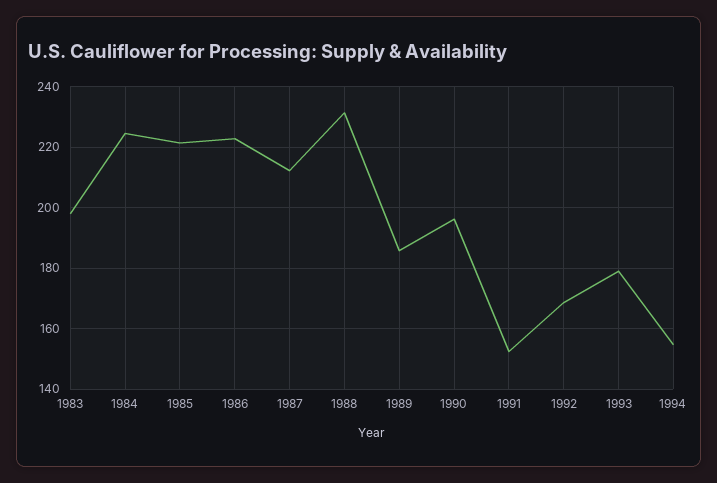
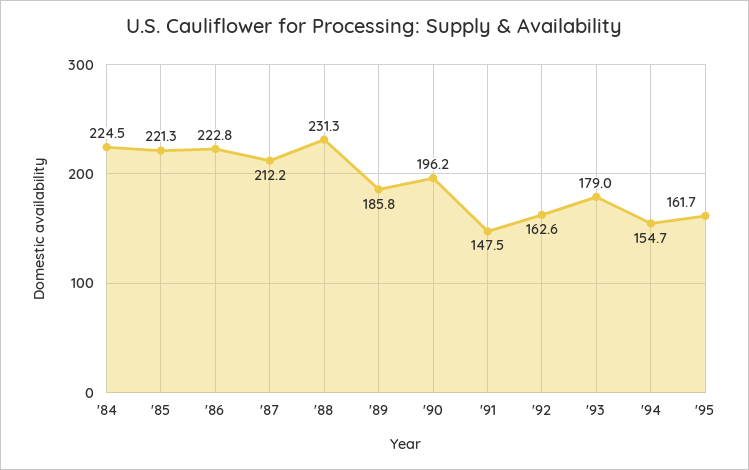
1983: 198 -> none
1991: 152 -> 147.5
1992: 168 -> 162.6
'95: none -> 161.7

